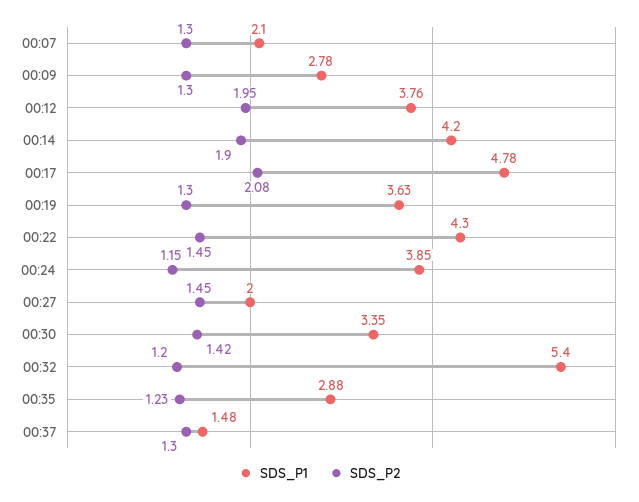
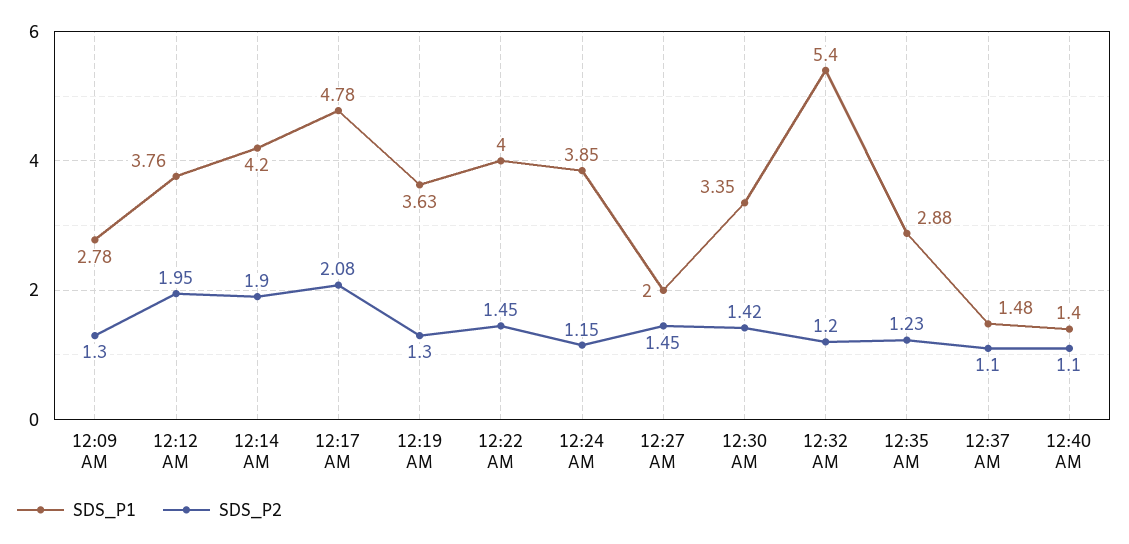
SDS_P1, 00:07: 2.1 -> none
SDS_P2, 00:07: 1.3 -> none
SDS_P1, 00:22: 4.3 -> 4
SDS_P2, 00:37: 1.3 -> 1.1
SDS_P1, 12:40 AM: none -> 1.4
SDS_P2, 12:40 AM: none -> 1.1

